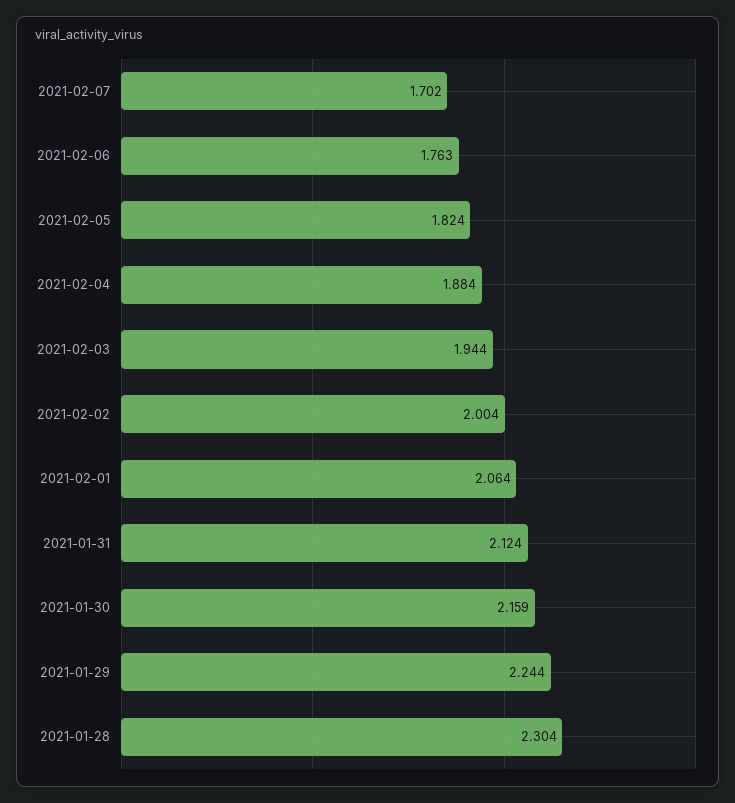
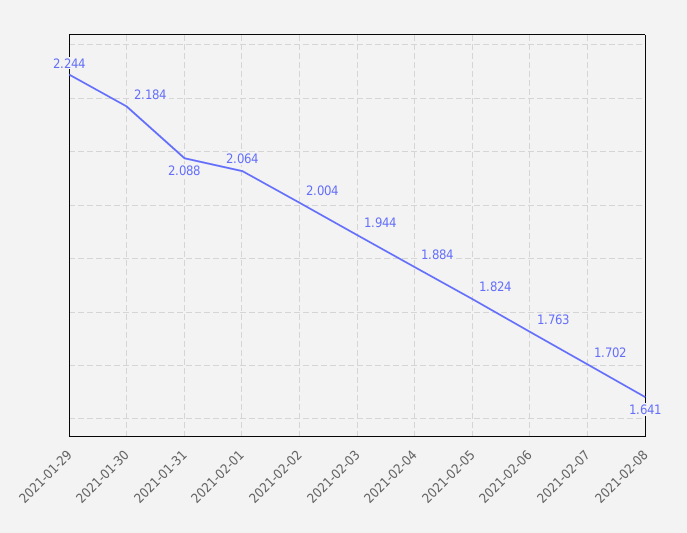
2021-01-31: 2.124 -> 2.088
2021-01-30: 2.159 -> 2.184
2021-01-28: 2.304 -> none
2021-02-08: none -> 1.641

